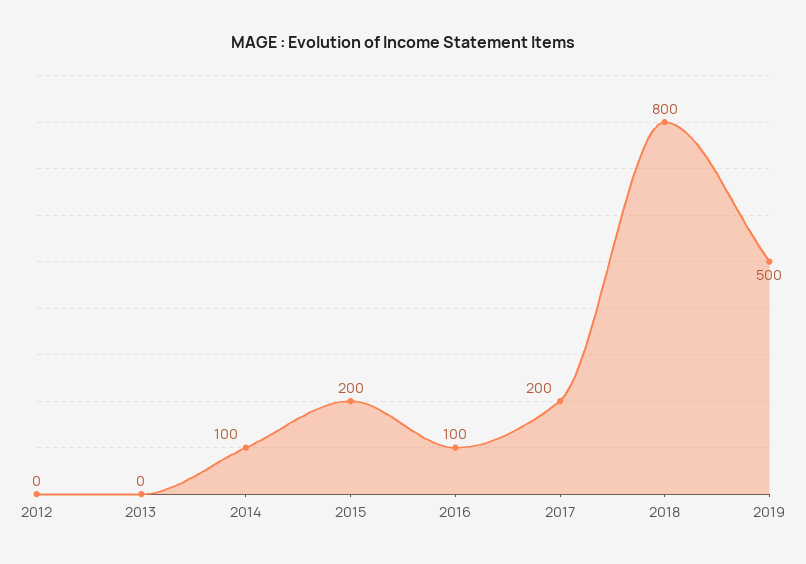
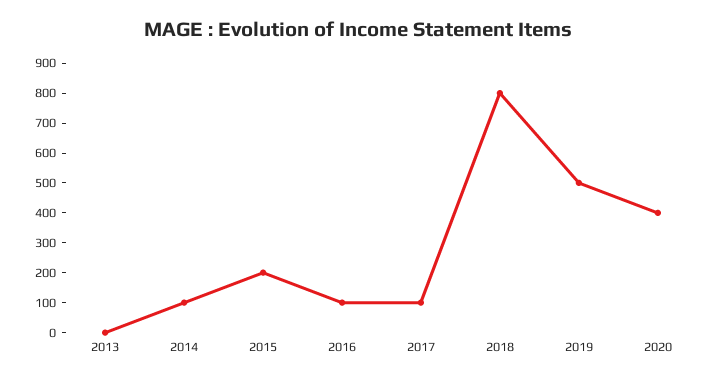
2012: 0 -> none
2017: 200 -> 100
2020: none -> 400

